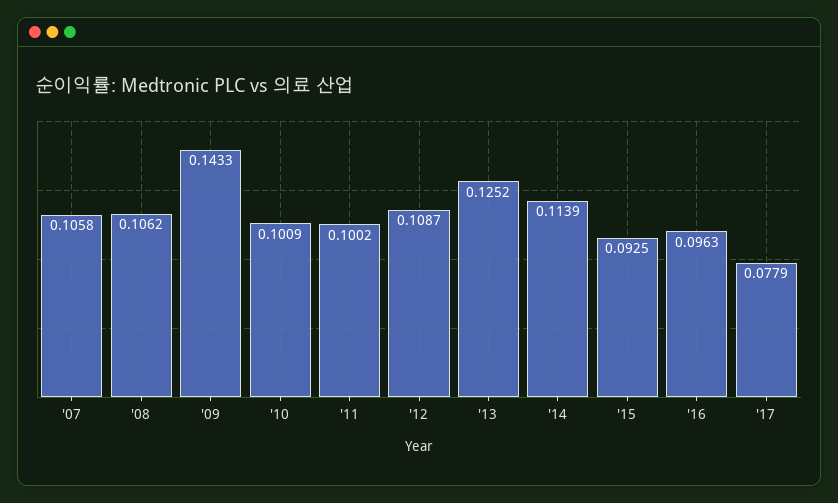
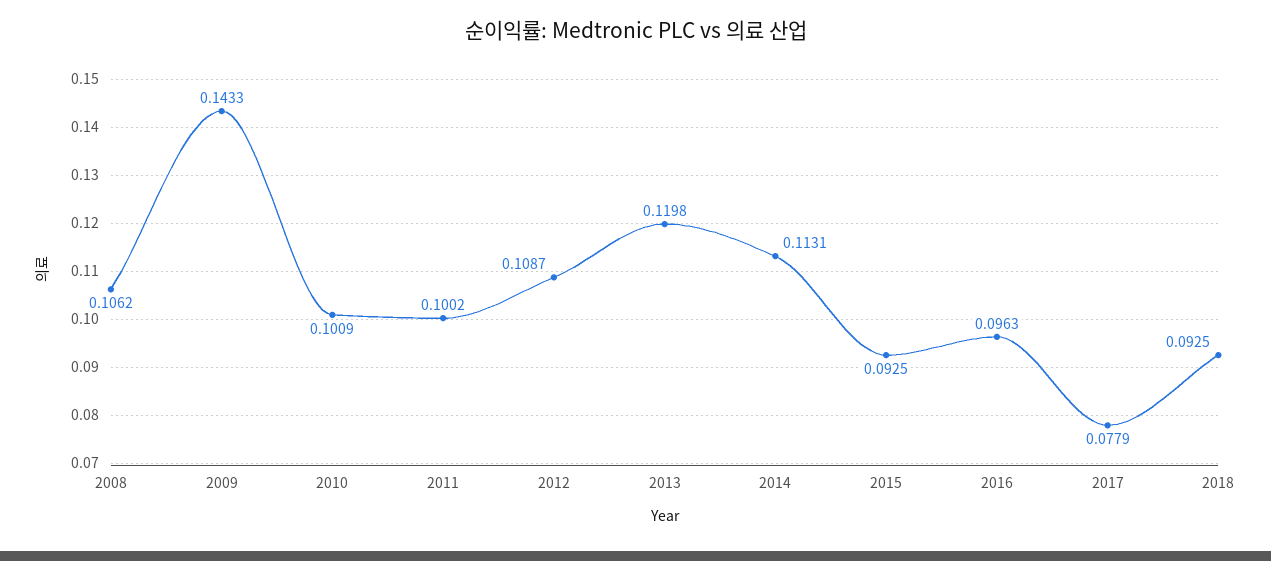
'07: 0.1058 -> none
'13: 0.1252 -> 0.1198
'14: 0.1139 -> 0.1131
2018: none -> 0.0925

